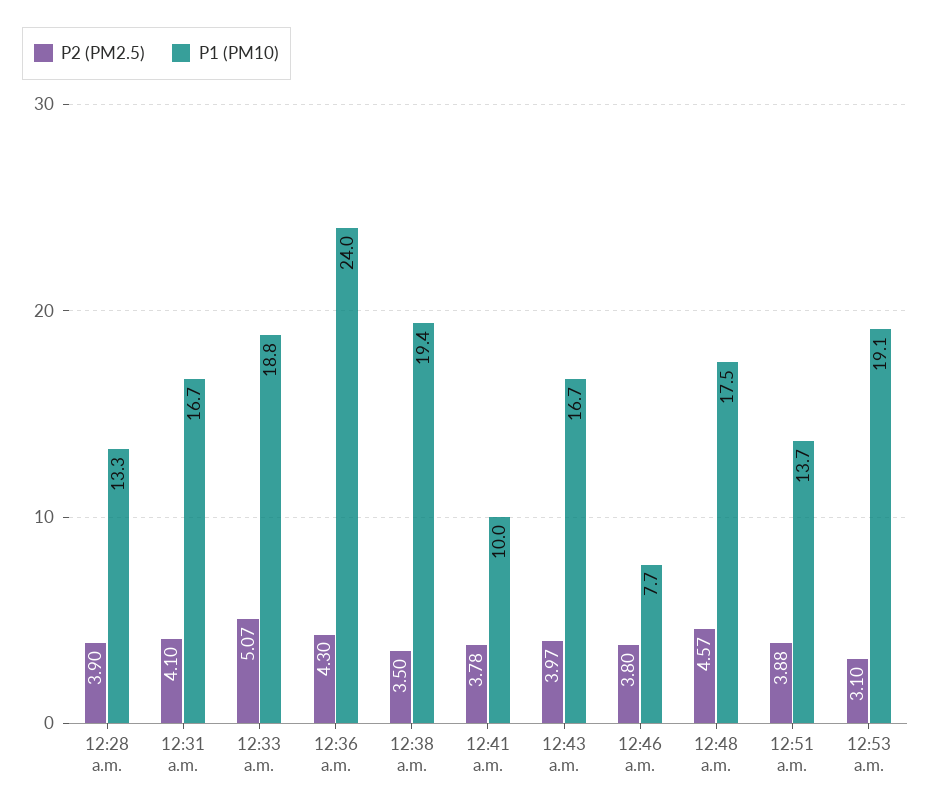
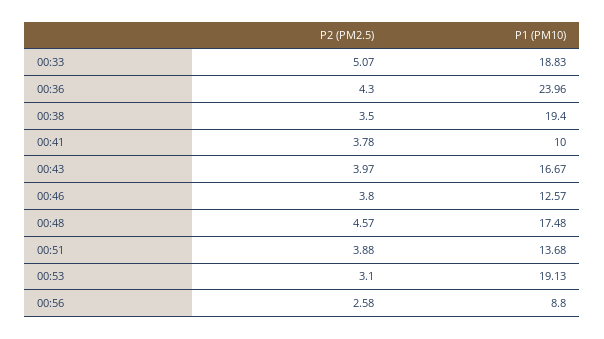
P2 (PM2.5), 12:28 a.m.: 3.9 -> none
P1 (PM10), 12:28 a.m.: 13.3 -> none
P2 (PM2.5), 12:31 a.m.: 4.1 -> none
P1 (PM10), 12:31 a.m.: 16.7 -> none
P1 (PM10), 12:46 a.m.: 7.7 -> 12.57
P2 (PM2.5), 00:56: none -> 2.58
P1 (PM10), 00:56: none -> 8.8

